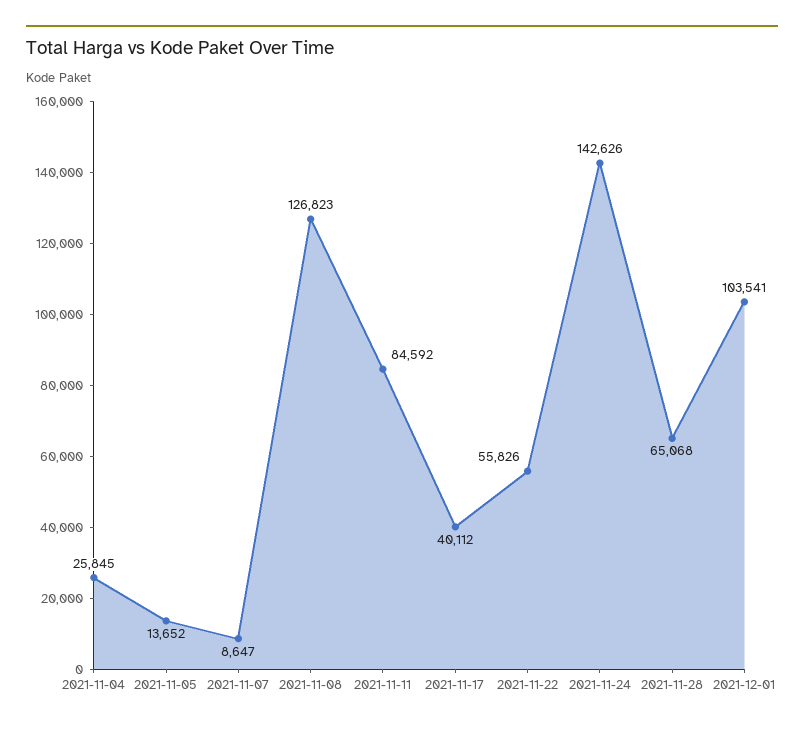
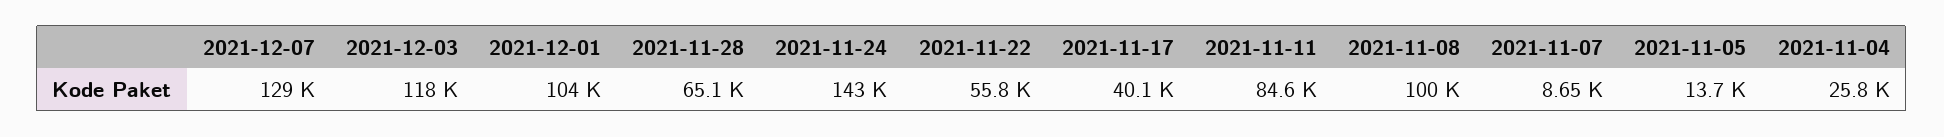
2021-11-08: 126823 -> 100000
2021-12-07: none -> 129000
2021-12-03: none -> 118000

